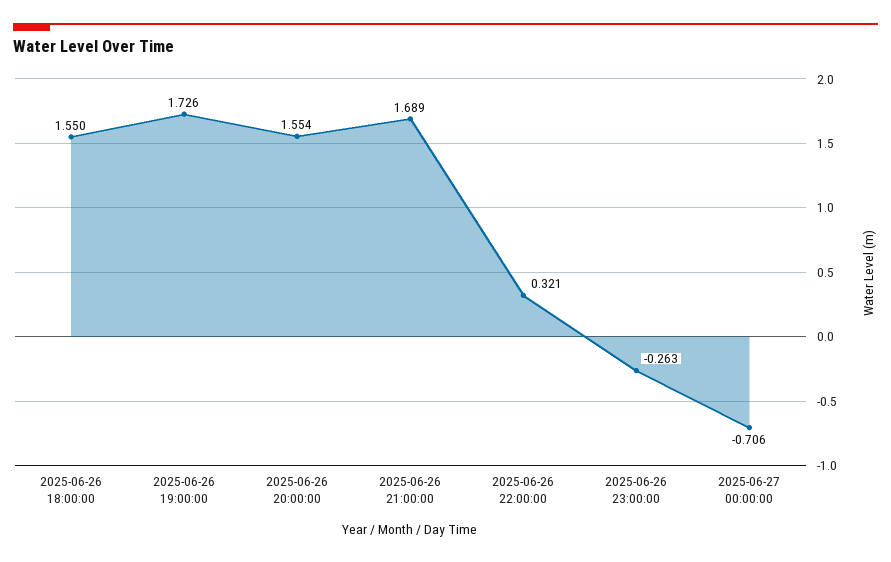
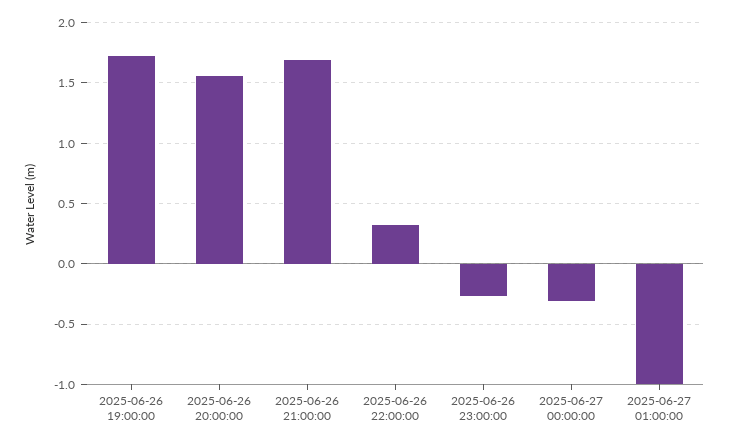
2025-06-26 18:00:00: 1.55 -> none
2025-06-27 00:00:00: -0.706 -> -0.3
2025-06-27 01:00:00: none -> -1

